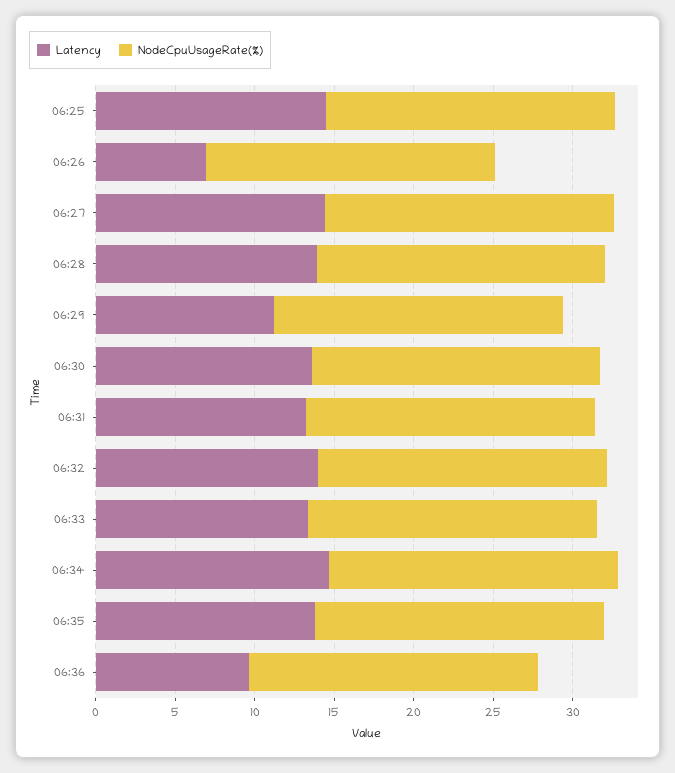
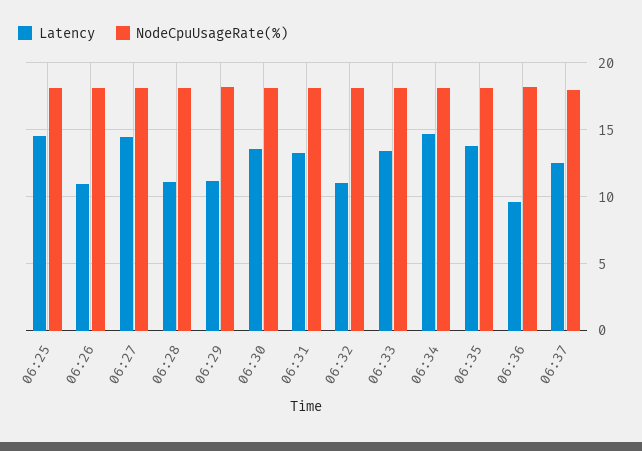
Latency, 06:26: 7 -> 11
Latency, 06:28: 14 -> 11
Latency, 06:32: 14 -> 11
Latency, 06:37: none -> 12.5
NodeCpuUsageRate(%), 06:37: none -> 18

